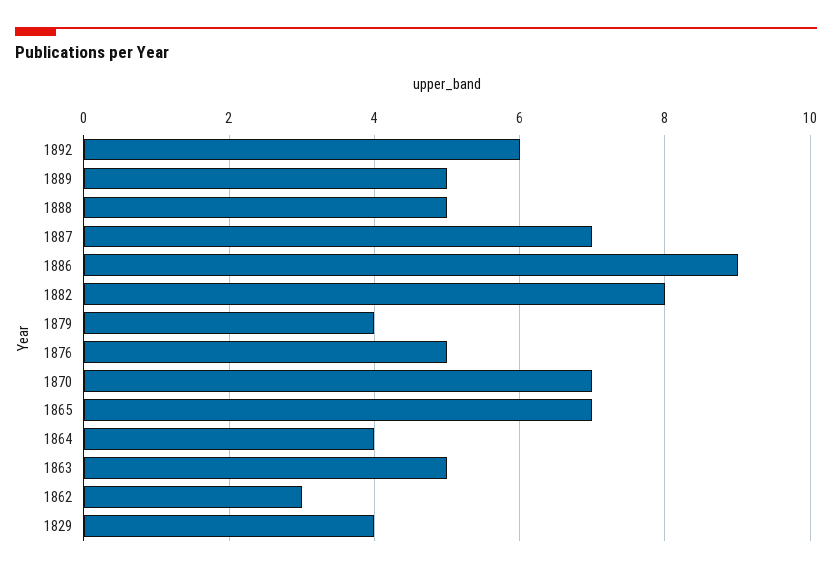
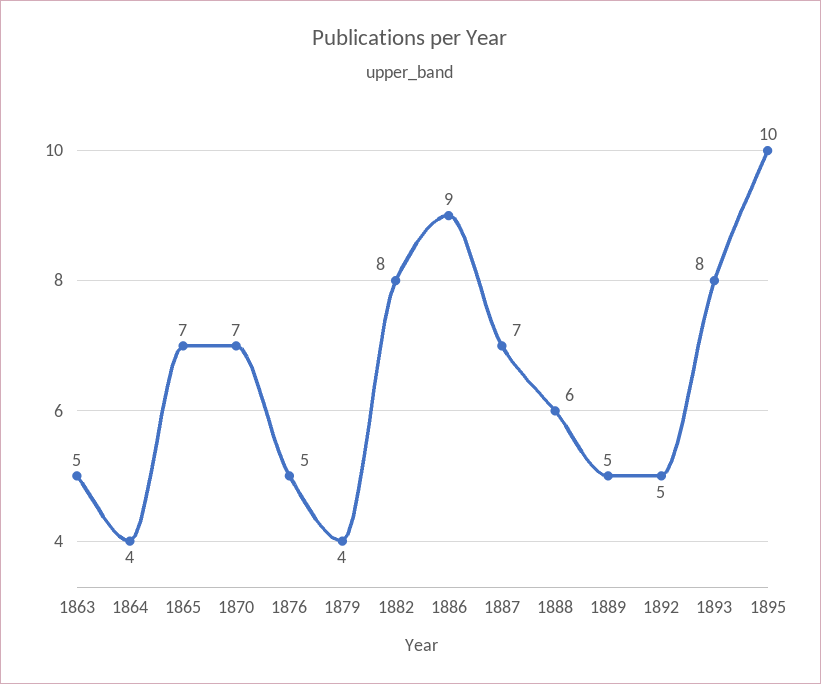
1892: 6 -> 5
1888: 5 -> 6
1862: 3 -> none
1829: 4 -> none
1893: none -> 8
1895: none -> 10

